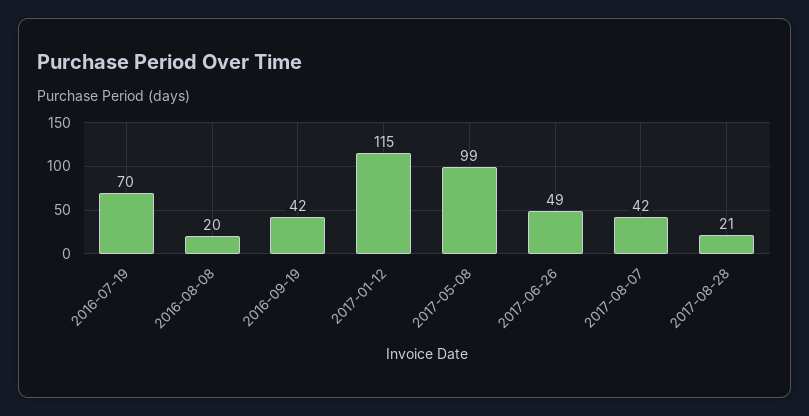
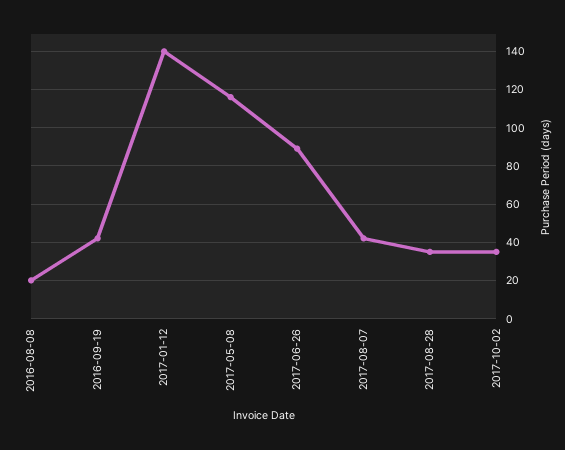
2016-07-19: 70 -> none
2017-01-12: 115 -> 140
2017-05-08: 99 -> 115
2017-06-26: 49 -> 90
2017-08-28: 21 -> 35
2017-10-02: none -> 35

